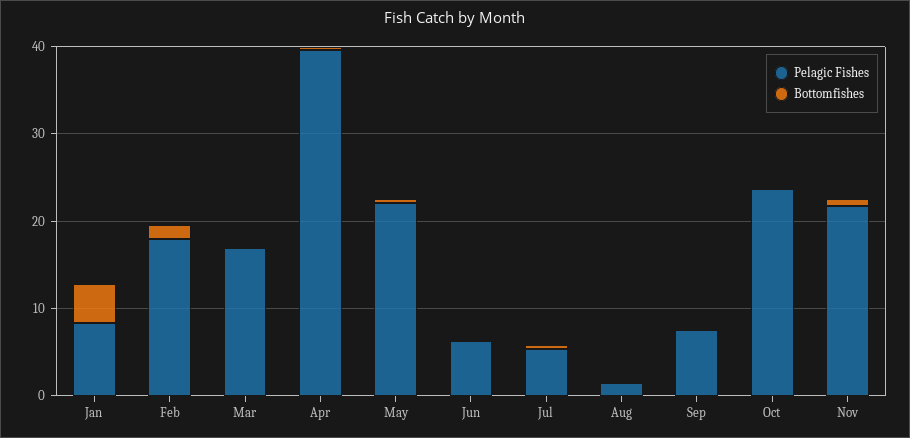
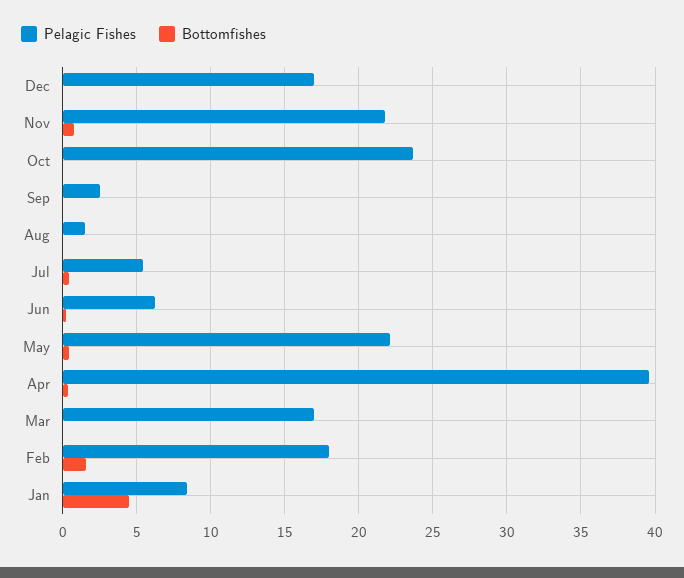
Pelagic Fishes, Sep: 8 -> 2.5
Pelagic Fishes, Dec: none -> 17
Bottomfishes, Dec: none -> 0

